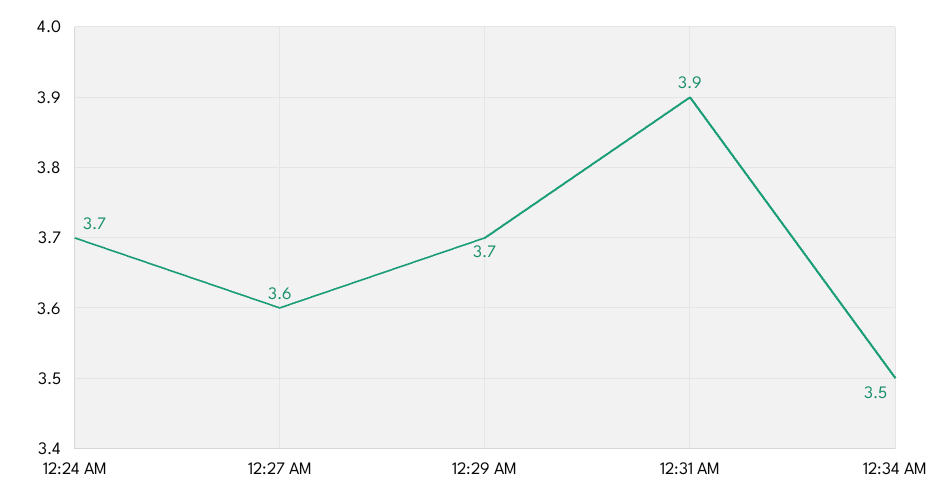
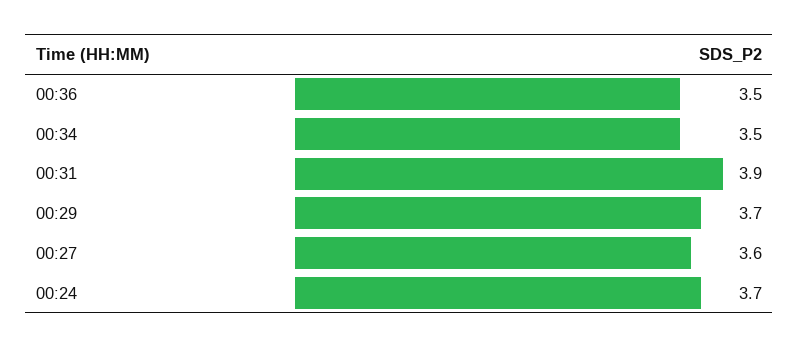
00:36: none -> 3.5

